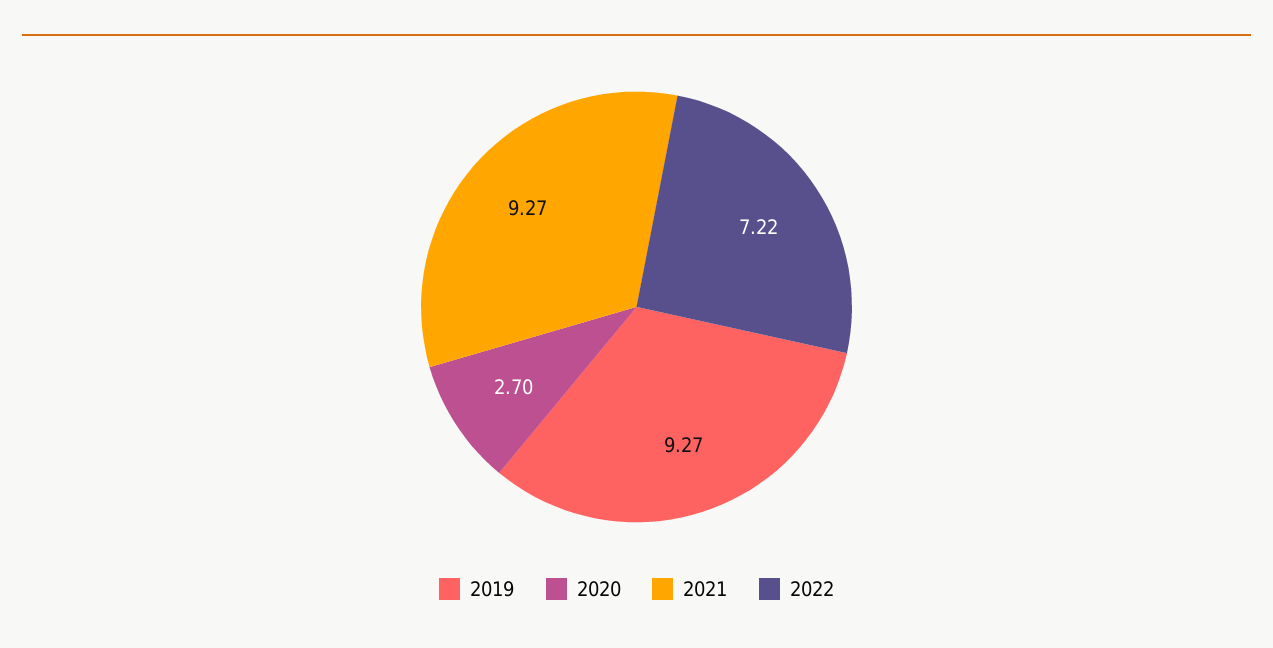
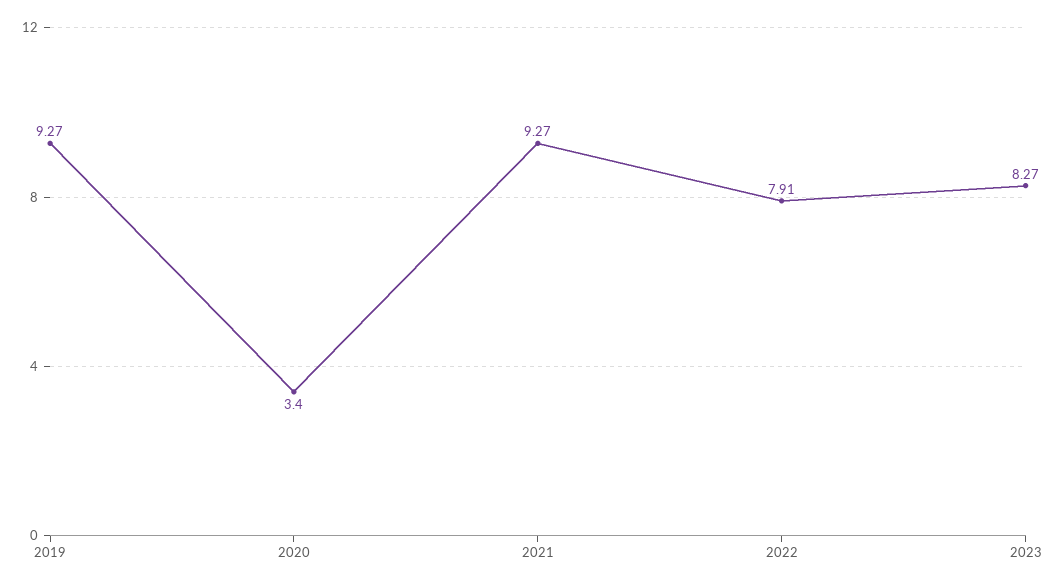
2020: 2.7 -> 3.4
2022: 7.22 -> 7.91
2023: none -> 8.27

